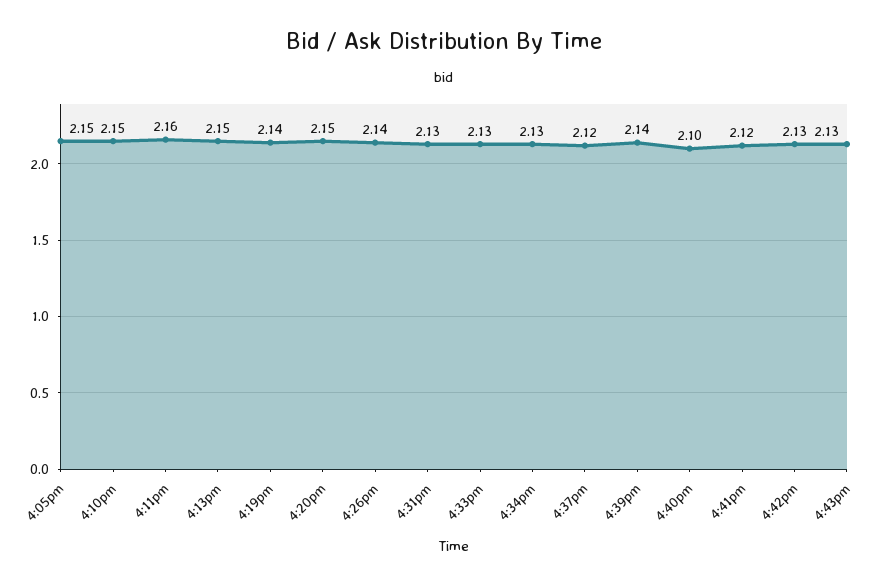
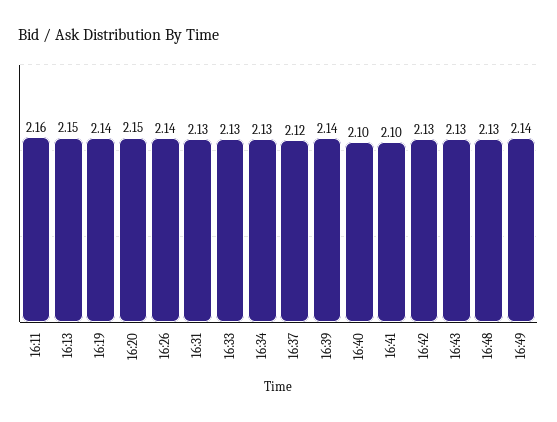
4:05pm: 2.15 -> none
4:10pm: 2.15 -> none
4:41pm: 2.12 -> 2.1
16:48: none -> 2.13
16:49: none -> 2.14

